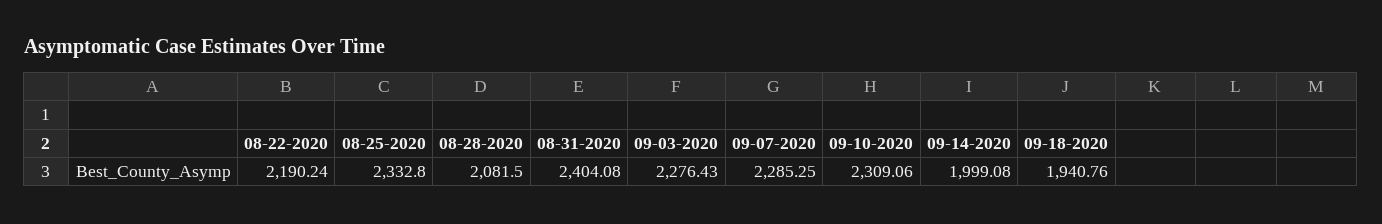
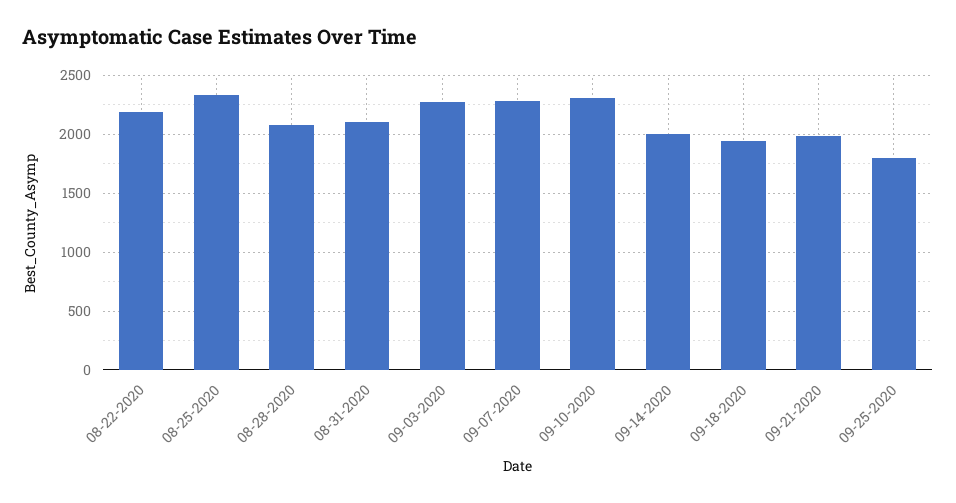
08-31-2020: 2404.08 -> 2100
09-21-2020: none -> 2000
09-25-2020: none -> 1800

